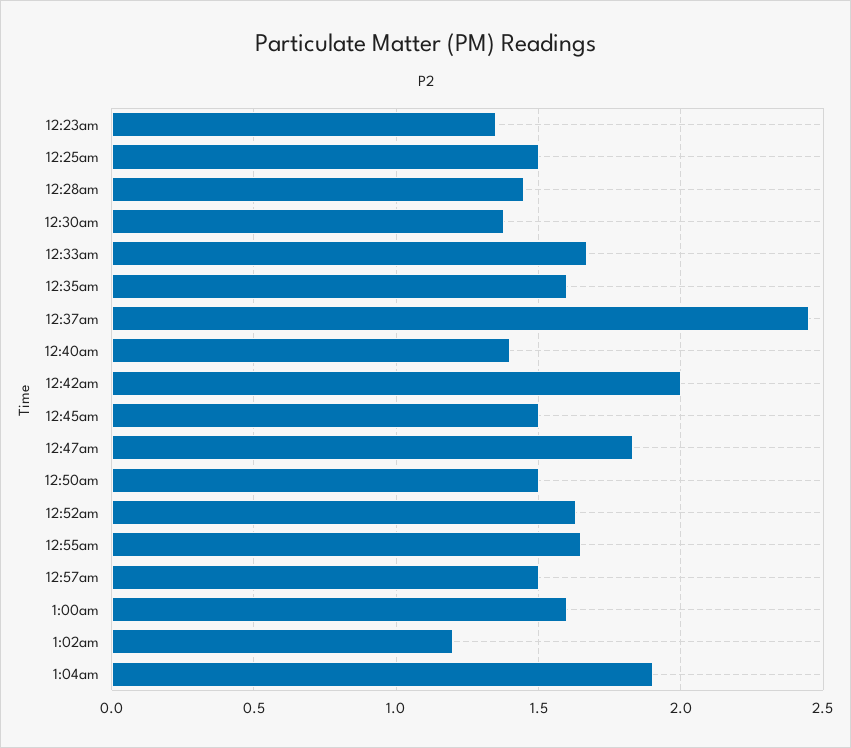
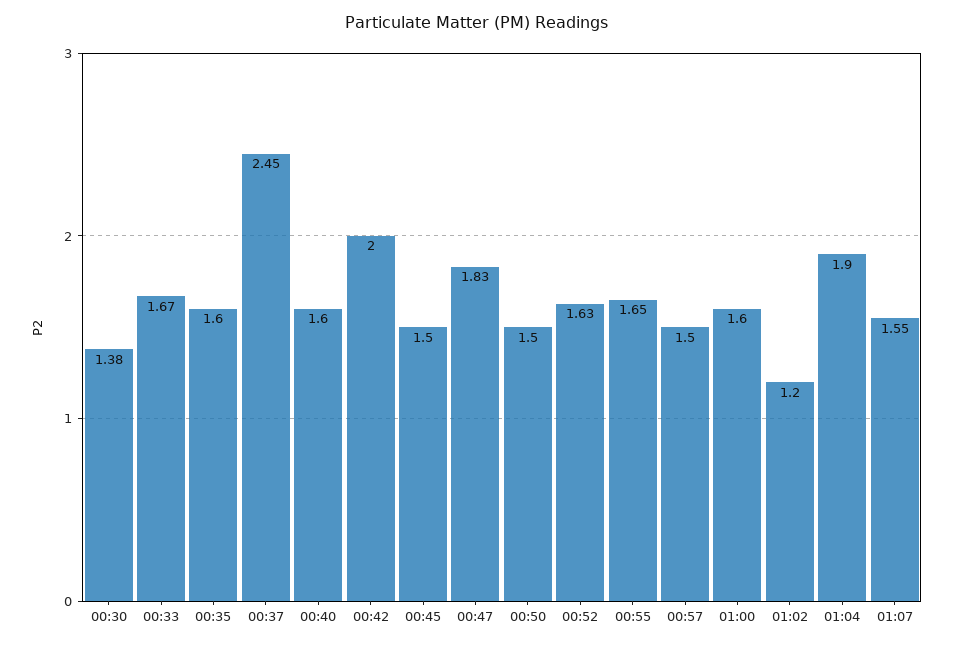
12:23am: 1.35 -> none
12:25am: 1.5 -> none
12:28am: 1.45 -> none
12:40am: 1.4 -> 1.6
01:07: none -> 1.55

